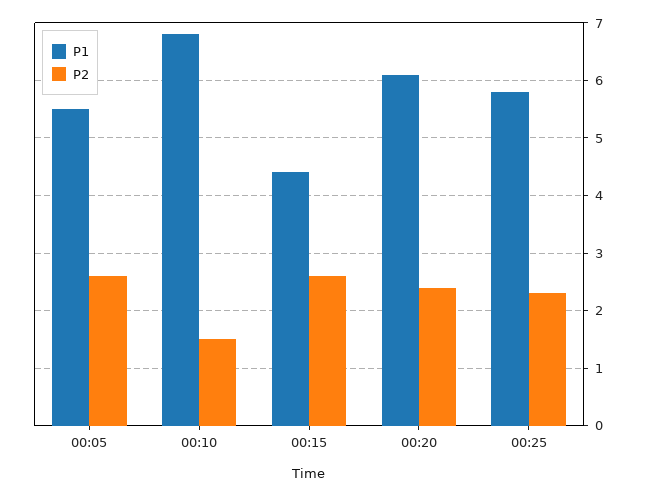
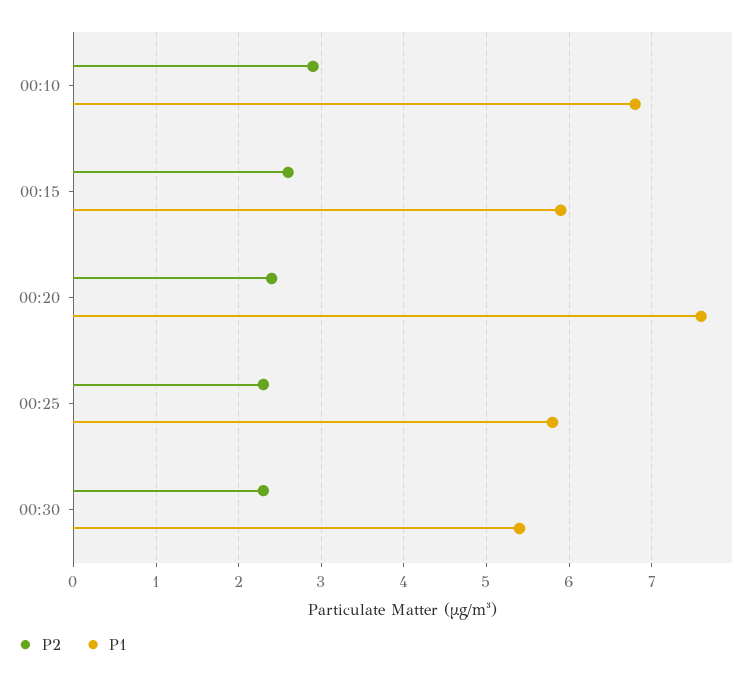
P1, 00:05: 5.5 -> none
P2, 00:05: 2.5 -> none
P2, 00:10: 1.5 -> 2.9
P1, 00:15: 4.5 -> 5.9
P1, 00:20: 6 -> 7.6
P2, 00:30: none -> 2.3
P1, 00:30: none -> 5.4

